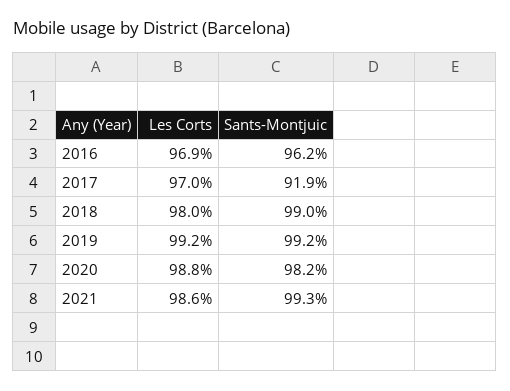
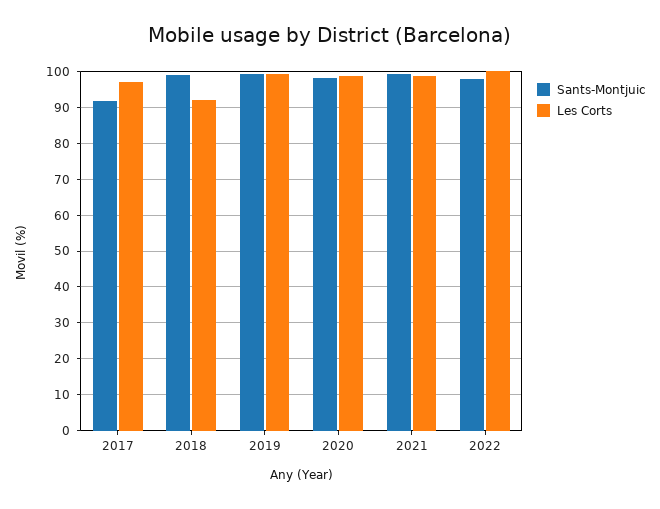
Les Corts, 2016: 96.9 -> none
Sants-Montjuic, 2016: 96.2 -> none
Les Corts, 2018: 98 -> 92
Sants-Montjuic, 2022: none -> 98
Les Corts, 2022: none -> 100

